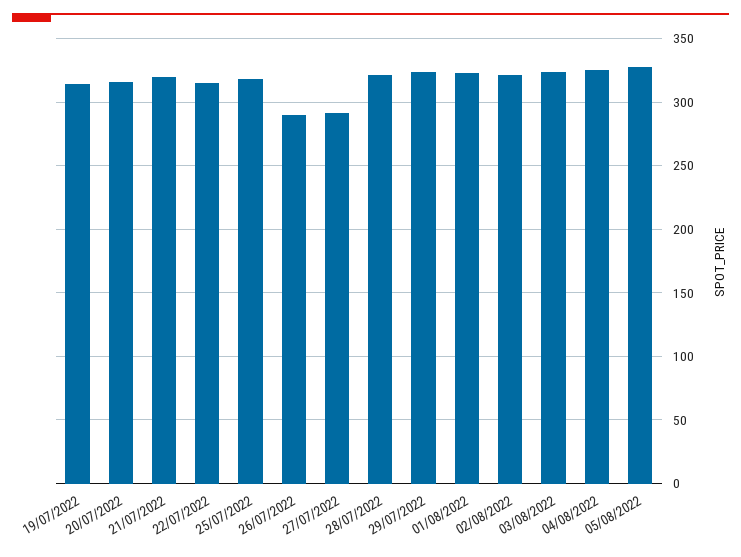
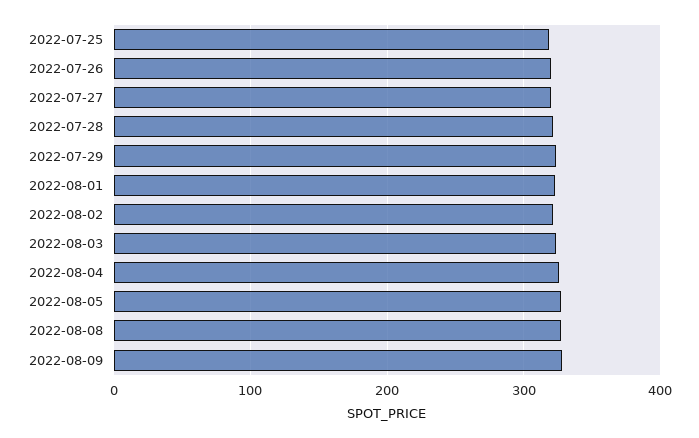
19/07/2022: 315 -> none
20/07/2022: 315 -> none
21/07/2022: 320 -> none
22/07/2022: 315 -> none
26/07/2022: 290 -> 320
27/07/2022: 290 -> 320
2022-08-08: none -> 330
2022-08-09: none -> 330

